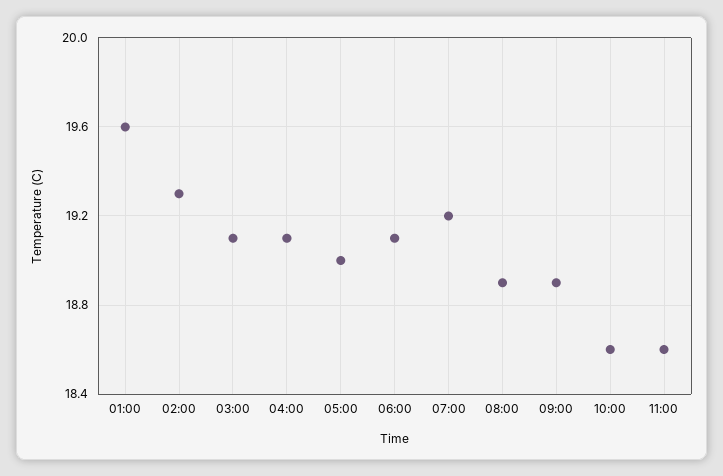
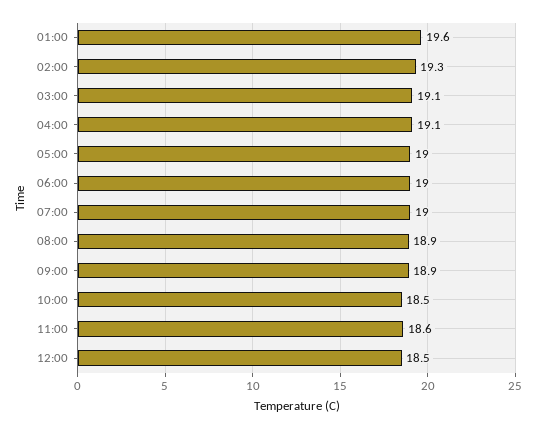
06:00: 19.1 -> 19
07:00: 19.2 -> 19
10:00: 18.6 -> 18.5
12:00: none -> 18.5

